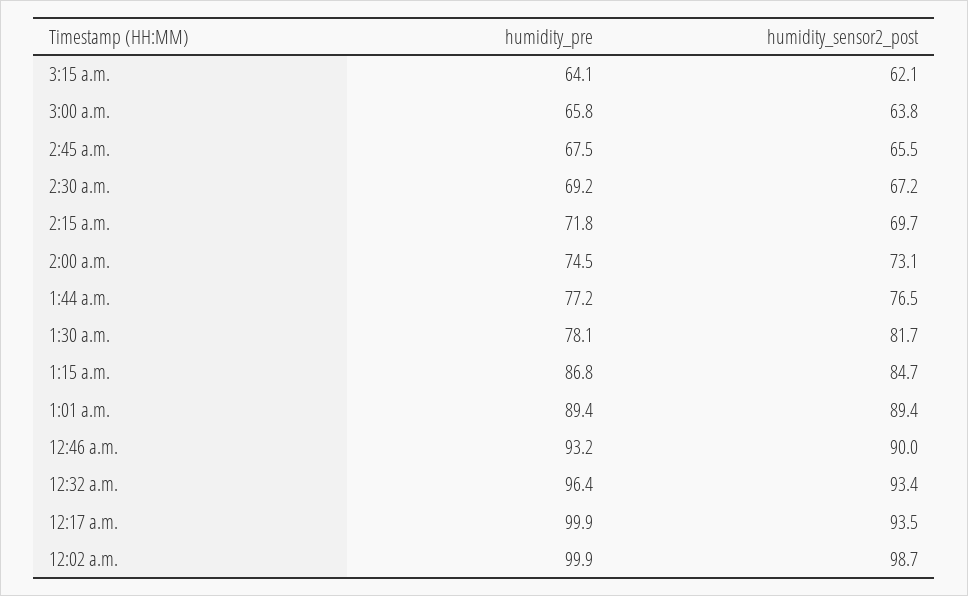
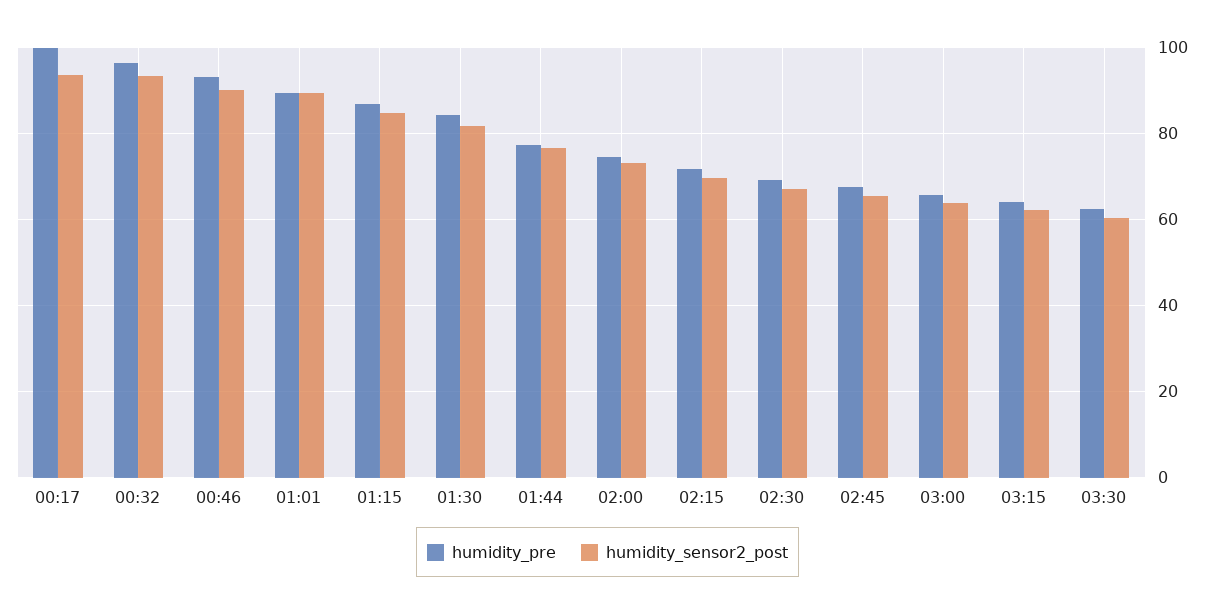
humidity_pre, 1:30 a.m.: 78.1 -> 84
humidity_pre, 12:02 a.m.: 99.9 -> none
humidity_sensor2_post, 12:02 a.m.: 98.7 -> none
humidity_pre, 03:30: none -> 62
humidity_sensor2_post, 03:30: none -> 60

